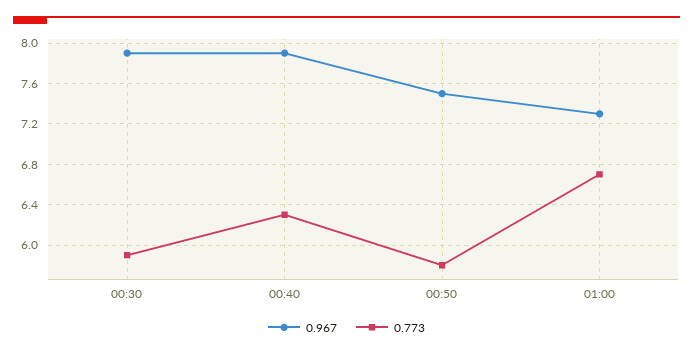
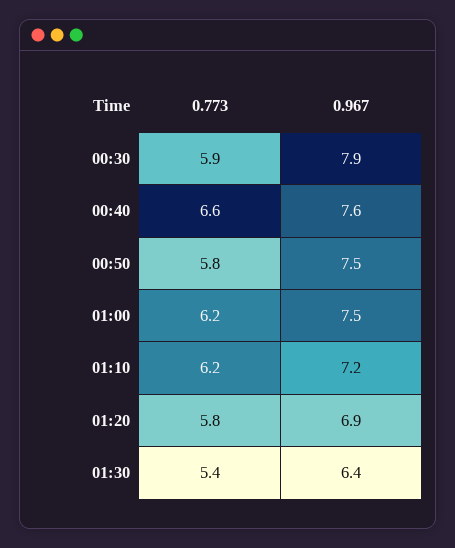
0.967, 00:40: 7.9 -> 7.6
0.773, 00:40: 6.3 -> 6.6
0.967, 01:00: 7.3 -> 7.5
0.773, 01:00: 6.7 -> 6.2
0.773, 01:10: none -> 6.2
0.967, 01:10: none -> 7.2
0.773, 01:20: none -> 5.8
0.967, 01:20: none -> 6.9
0.773, 01:30: none -> 5.4
0.967, 01:30: none -> 6.4

